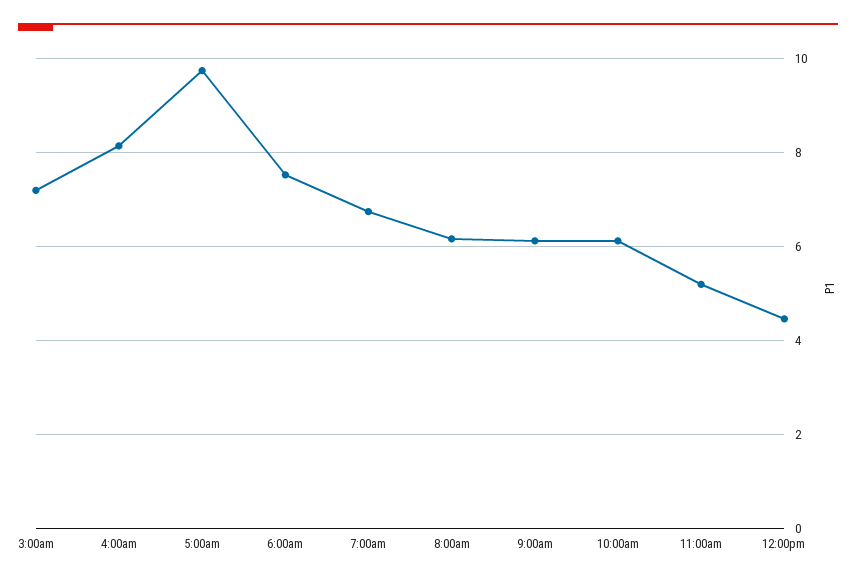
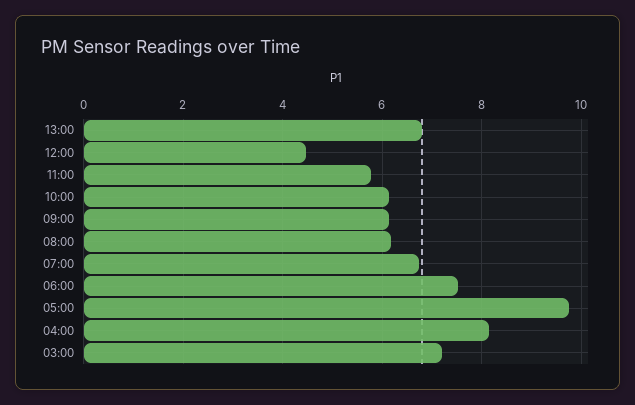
11:00am: 5.2 -> 5.8
13:00: none -> 6.8

